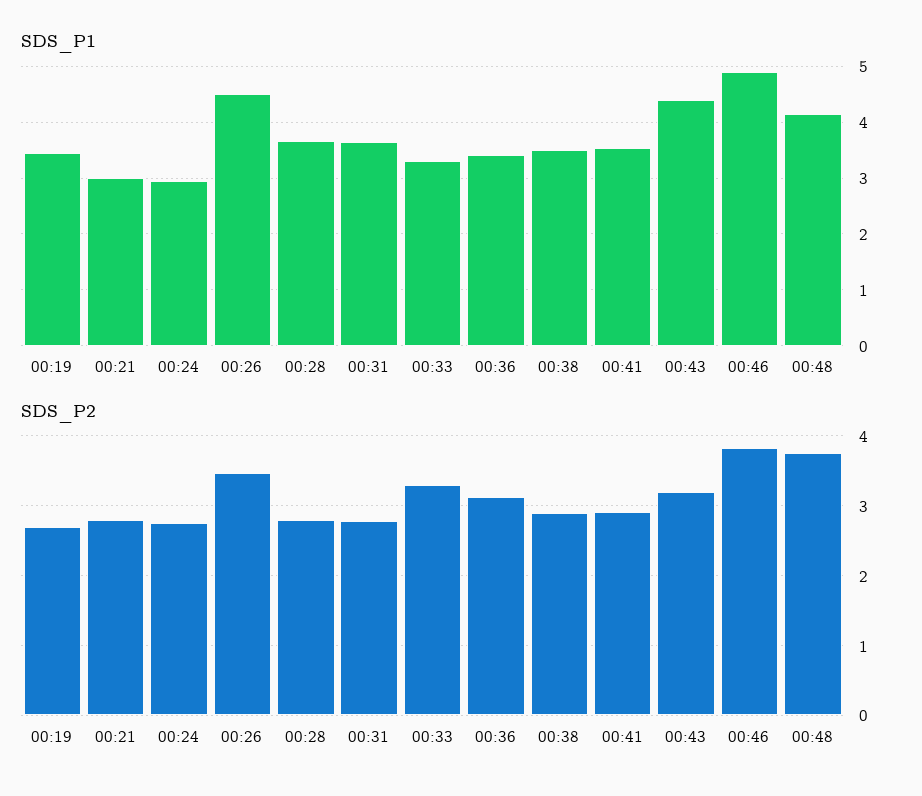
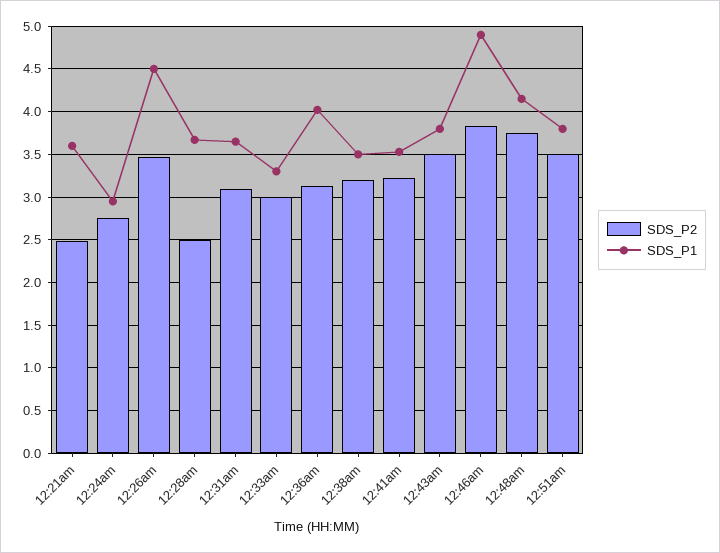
SDS_P1, 00:19: 3.4 -> none
SDS_P1, 00:21: 3 -> 3.6
SDS_P1, 00:36: 3.4 -> 4
SDS_P1, 00:43: 4.4 -> 3.8
SDS_P2, 00:19: 2.7 -> none
SDS_P2, 00:21: 2.8 -> 2.5
SDS_P2, 00:28: 2.8 -> 2.5
SDS_P2, 00:31: 2.8 -> 3.1
SDS_P2, 00:33: 3.3 -> 3
SDS_P2, 00:38: 2.9 -> 3.2
SDS_P2, 00:41: 2.9 -> 3.2
SDS_P2, 00:43: 3.2 -> 3.5
SDS_P2, 12:51am: none -> 3.5
SDS_P1, 12:51am: none -> 3.8

